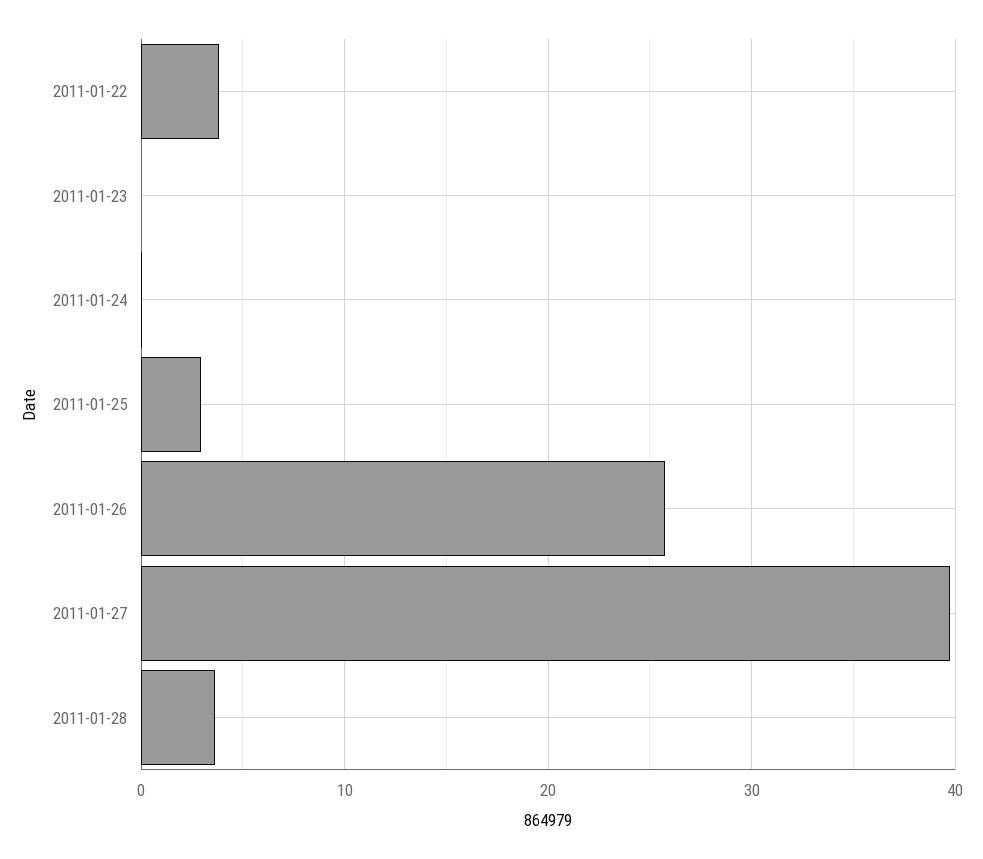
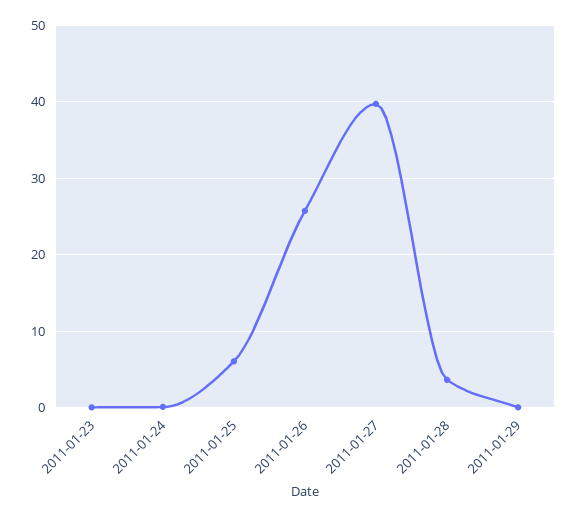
2011-01-22: 4 -> none
2011-01-25: 3 -> 6
2011-01-29: none -> 0

